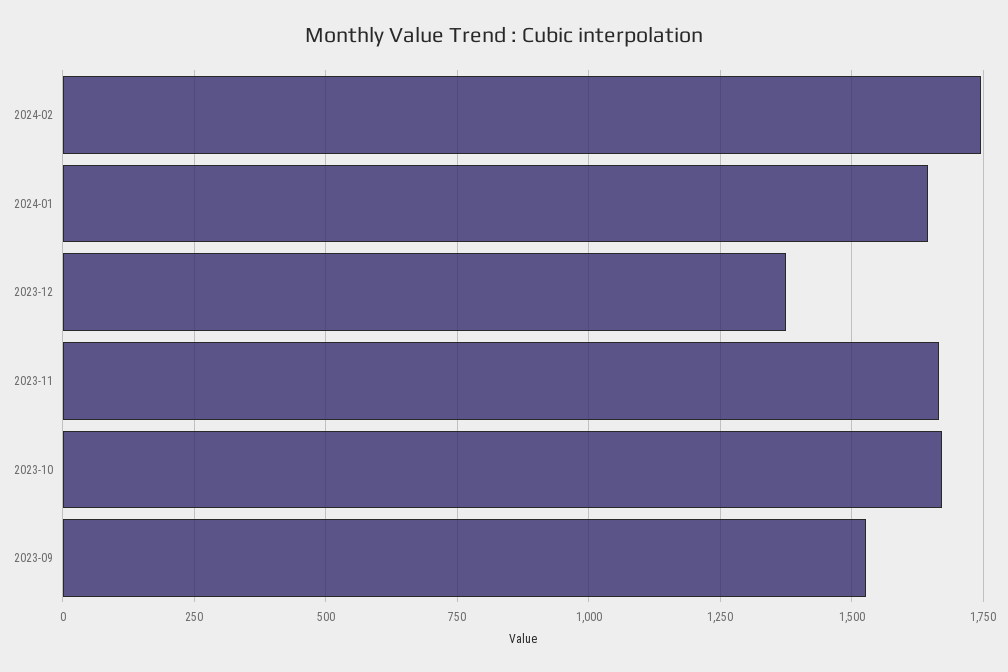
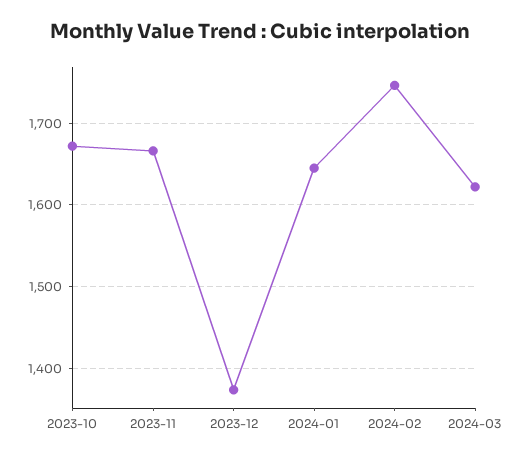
2023-09: 1525 -> none
2024-03: none -> 1620

